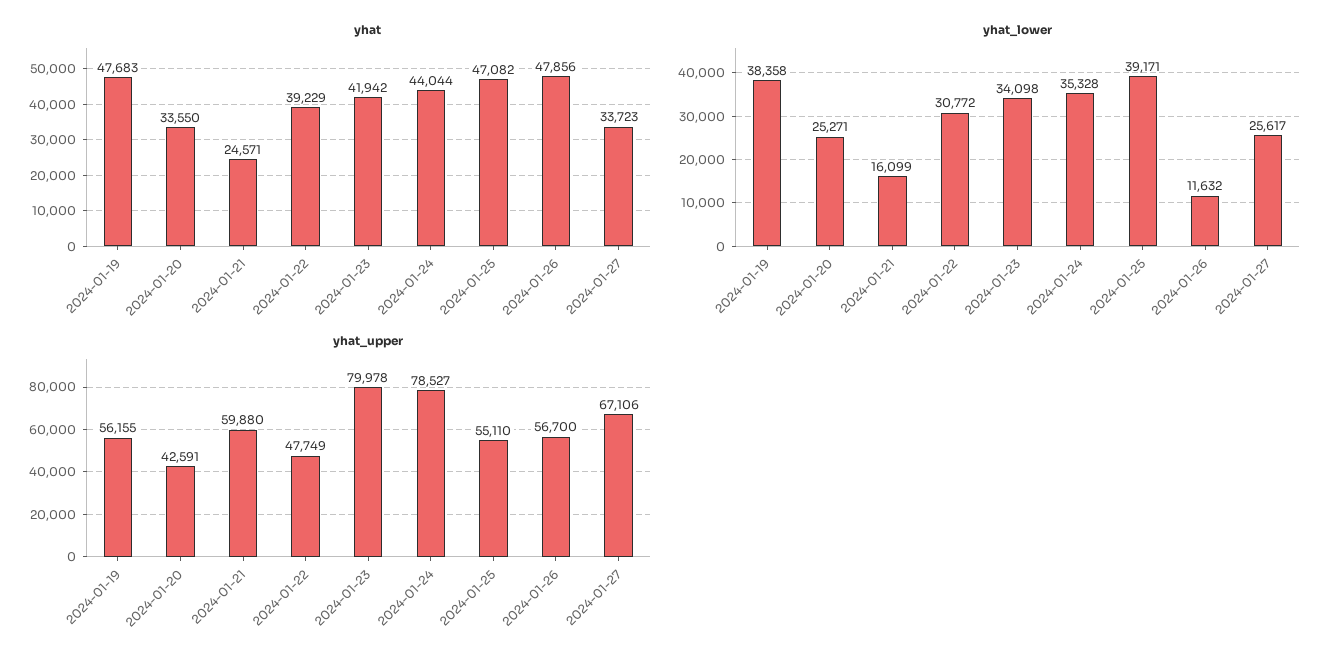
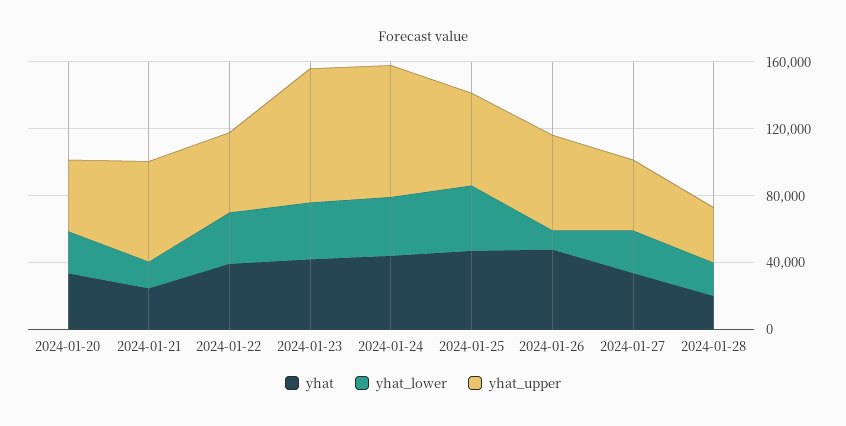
yhat, 2024-01-19: 47683 -> none
yhat_lower, 2024-01-19: 38358 -> none
yhat_upper, 2024-01-19: 56155 -> none
yhat_upper, 2024-01-27: 67106 -> 40000
yhat, 2024-01-28: none -> 20000
yhat_lower, 2024-01-28: none -> 20000
yhat_upper, 2024-01-28: none -> 30000

